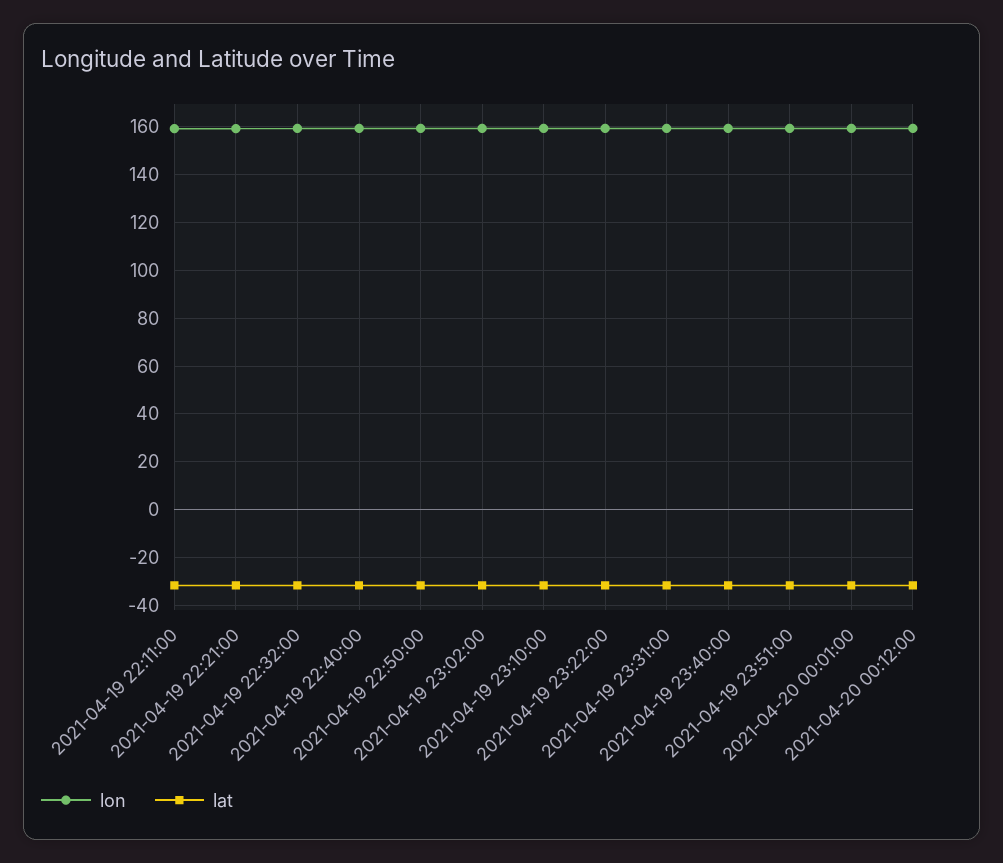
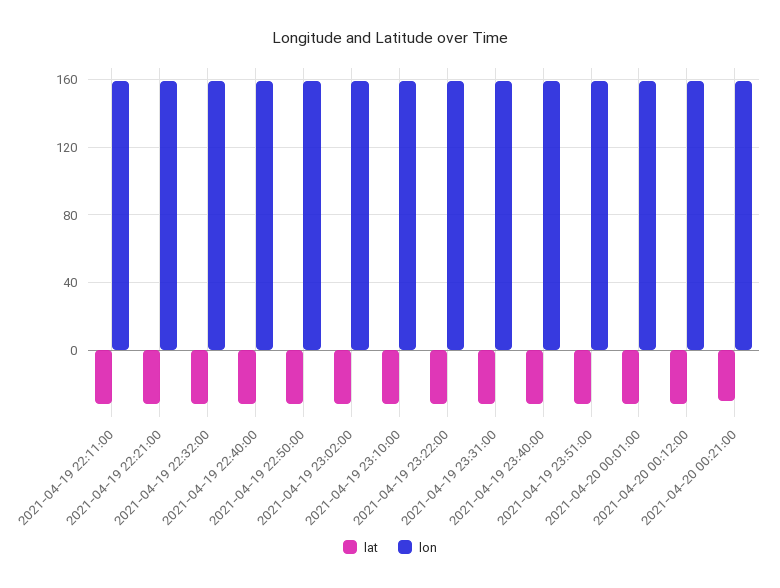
lat, 2021-04-20 00:21:00: none -> -30
lon, 2021-04-20 00:21:00: none -> 160

